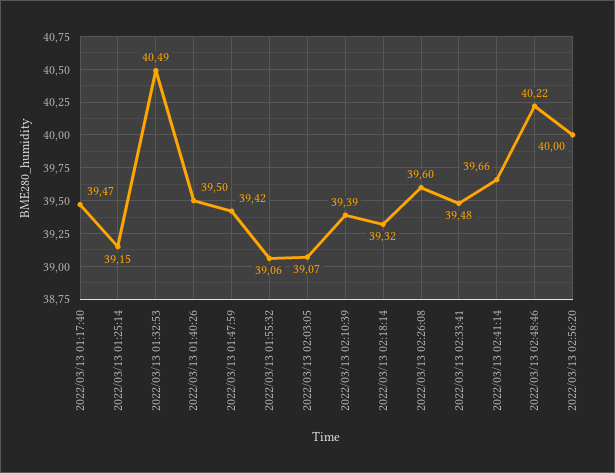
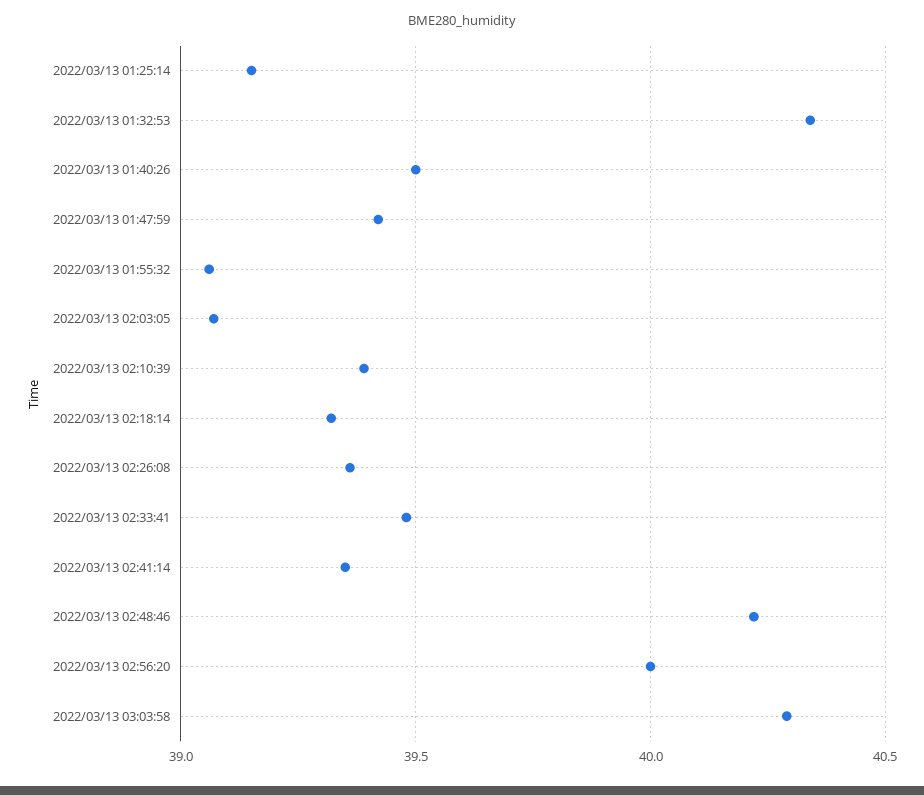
2022/03/13 01:17:40: 39.47 -> none
2022/03/13 01:32:53: 40.49 -> 40.35
2022/03/13 02:26:08: 39.6 -> 39.35
2022/03/13 02:41:14: 39.66 -> 39.35
2022/03/13 03:03:58: none -> 40.3

